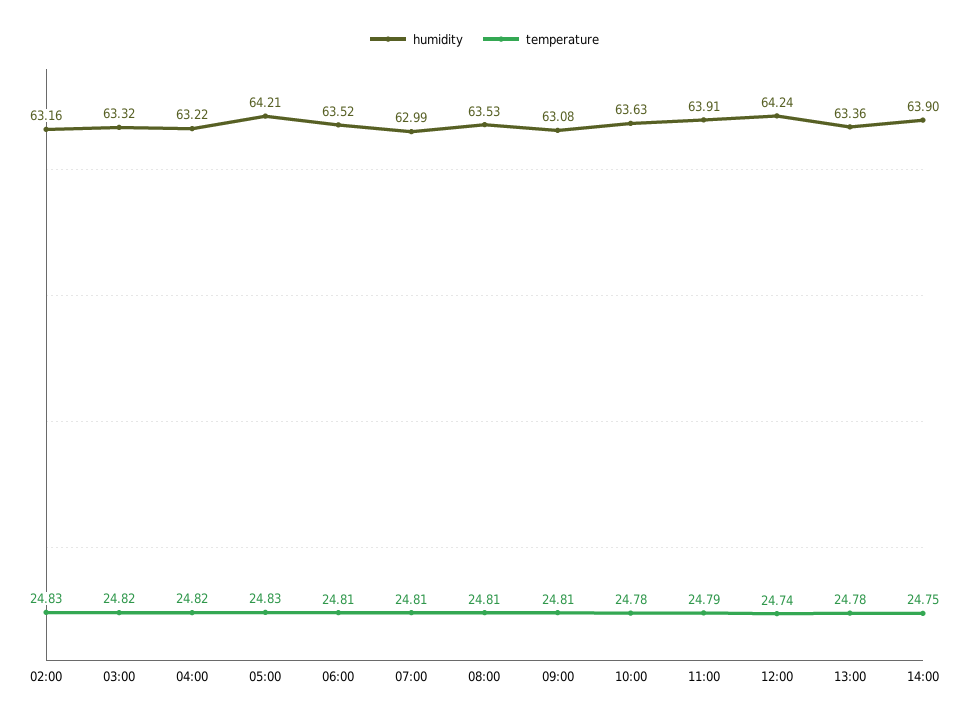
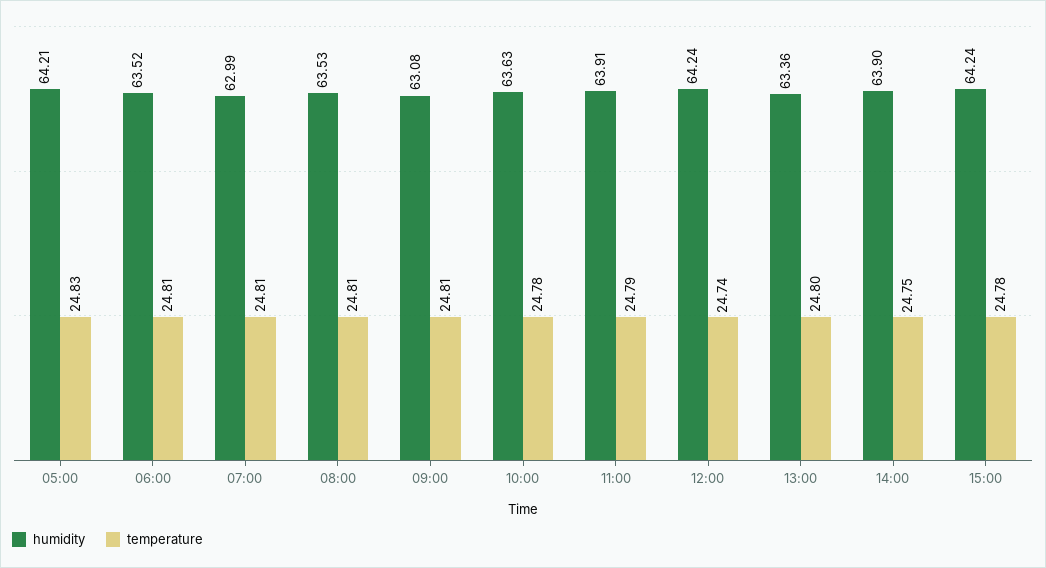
humidity, 02:00: 63.16 -> none
temperature, 02:00: 24.83 -> none
humidity, 03:00: 63.32 -> none
temperature, 03:00: 24.82 -> none
humidity, 04:00: 63.22 -> none
temperature, 04:00: 24.82 -> none
temperature, 13:00: 24.78 -> 24.8
humidity, 15:00: none -> 64.24
temperature, 15:00: none -> 24.78

